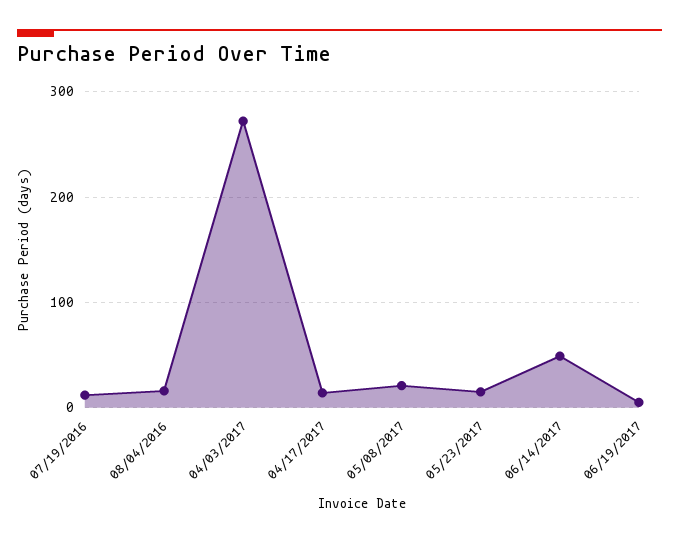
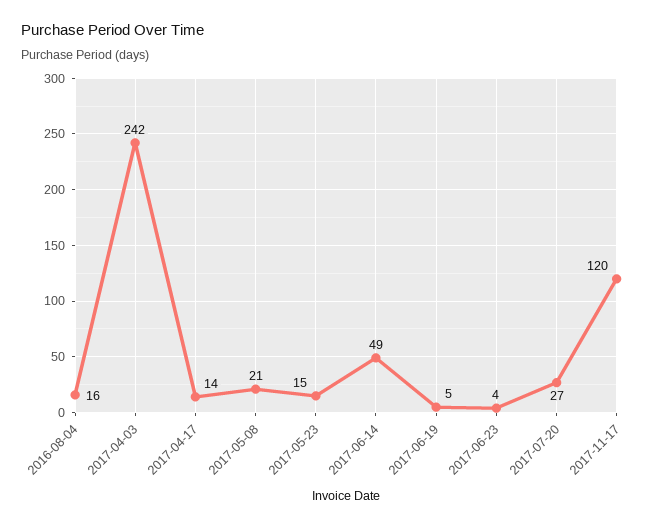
07/19/2016: 10 -> none
04/03/2017: 270 -> 242
2017-06-23: none -> 4
2017-07-20: none -> 27
2017-11-17: none -> 120

